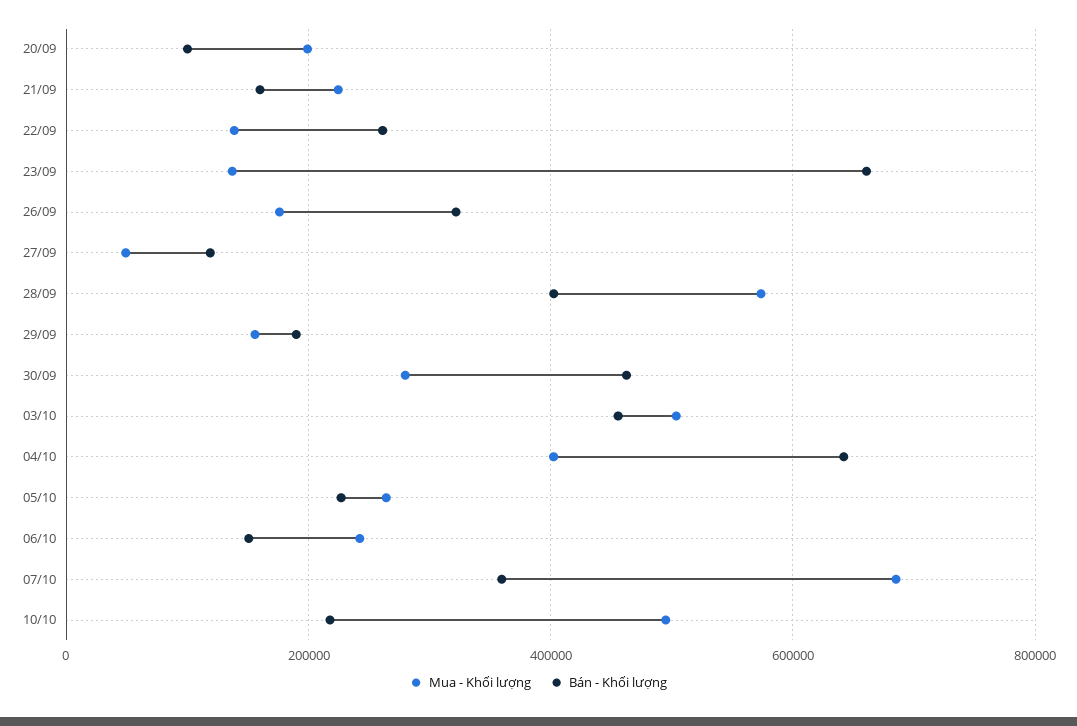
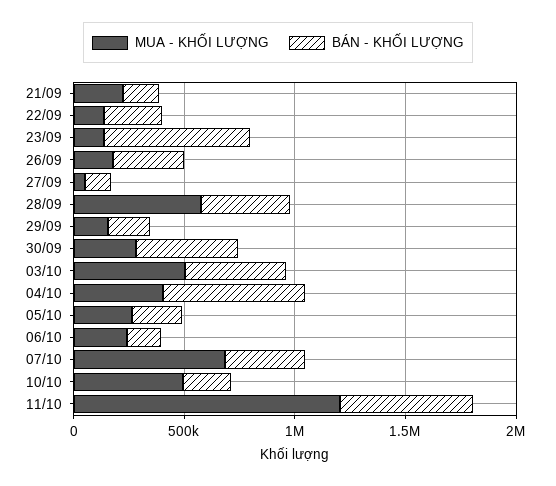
Mua - Khối lượng, 20/09: 200000 -> none
Bán - Khối lượng, 20/09: 100000 -> none
Mua - Khối lượng, 11/10: none -> 1200000
Bán - Khối lượng, 11/10: none -> 600000

